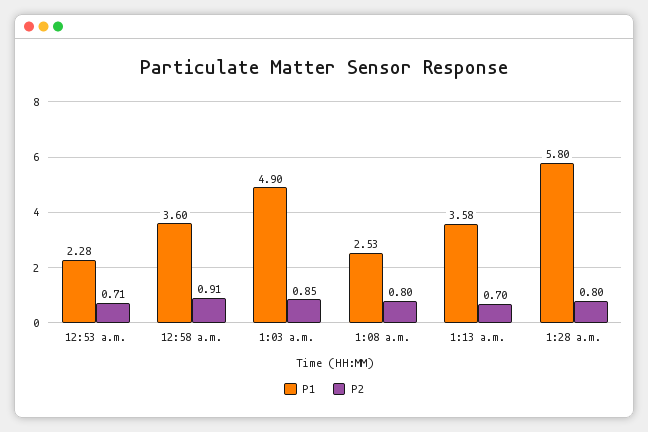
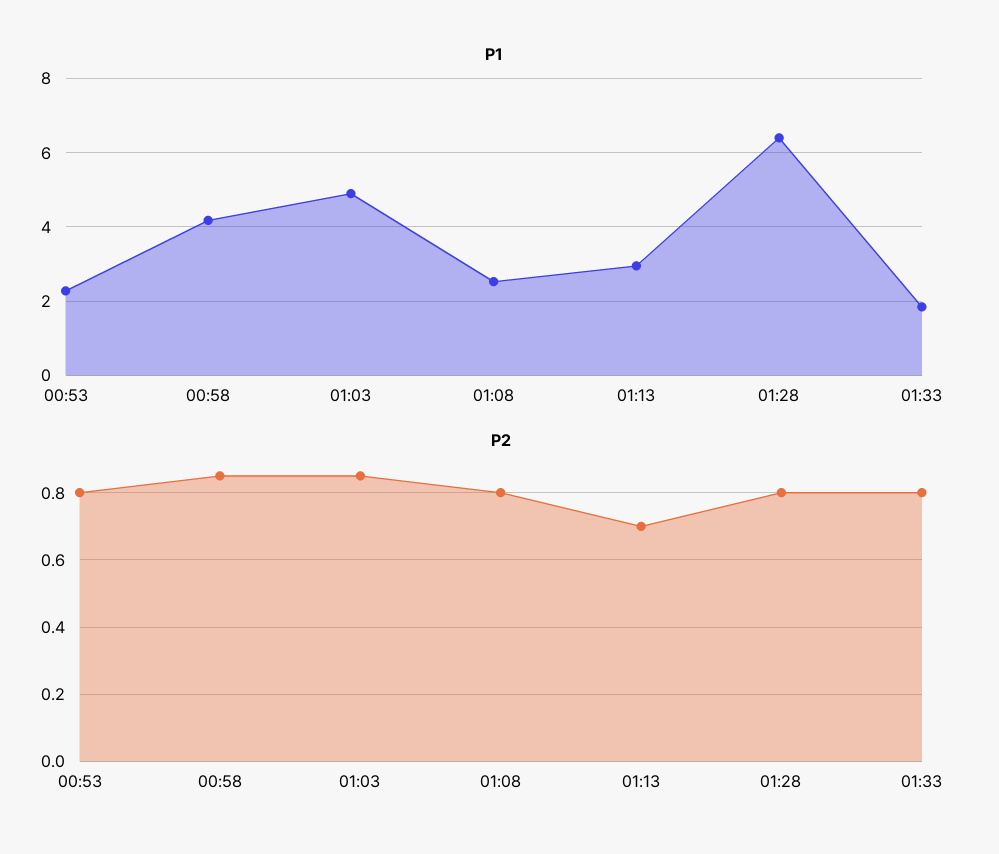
P2, 12:53 a.m.: 0.71 -> 0.8
P1, 12:58 a.m.: 3.6 -> 4.2
P2, 12:58 a.m.: 0.91 -> 0.85
P1, 1:13 a.m.: 3.58 -> 3
P1, 1:28 a.m.: 5.8 -> 6.4
P1, 01:33: none -> 1.8
P2, 01:33: none -> 0.8

